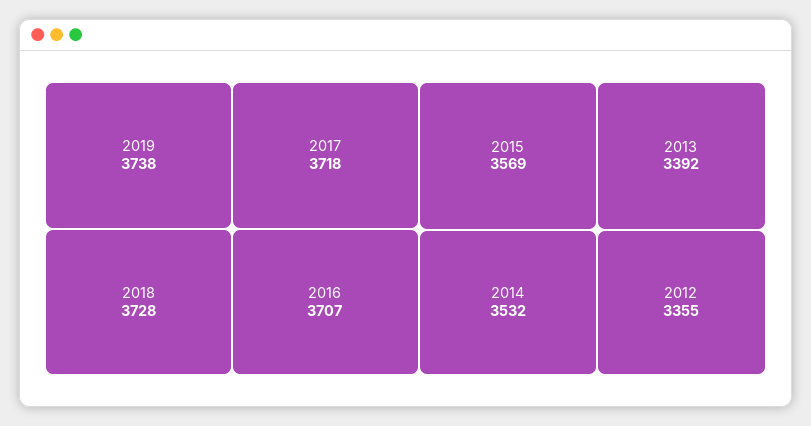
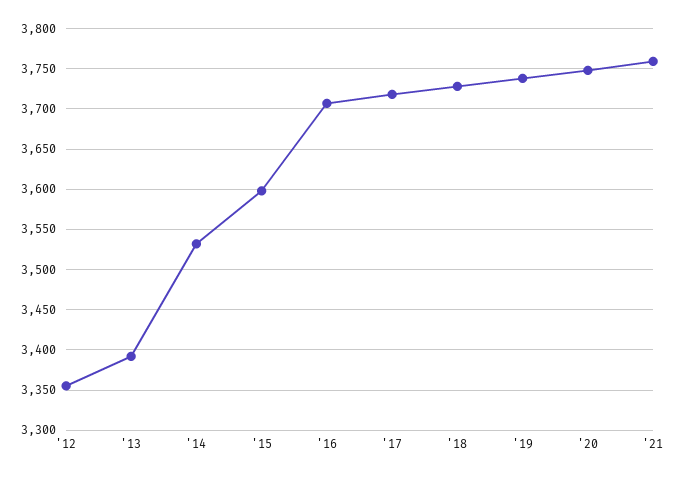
2015: 3569 -> 3600
'20: none -> 3750
'21: none -> 3760

